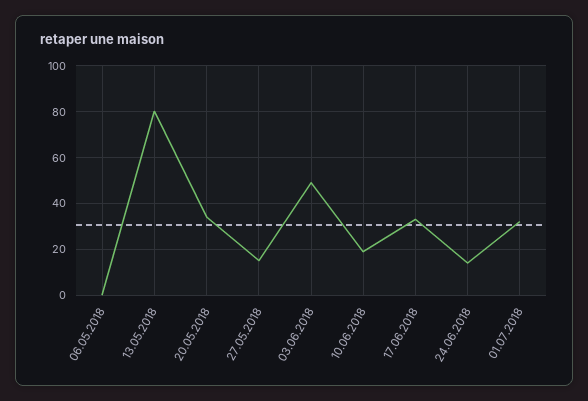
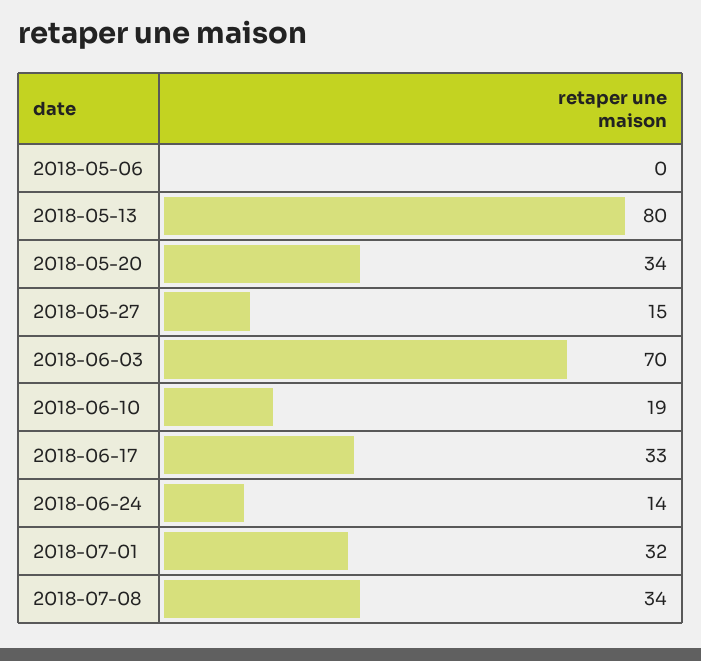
03.06.2018: 50 -> 70
2018-07-08: none -> 34

